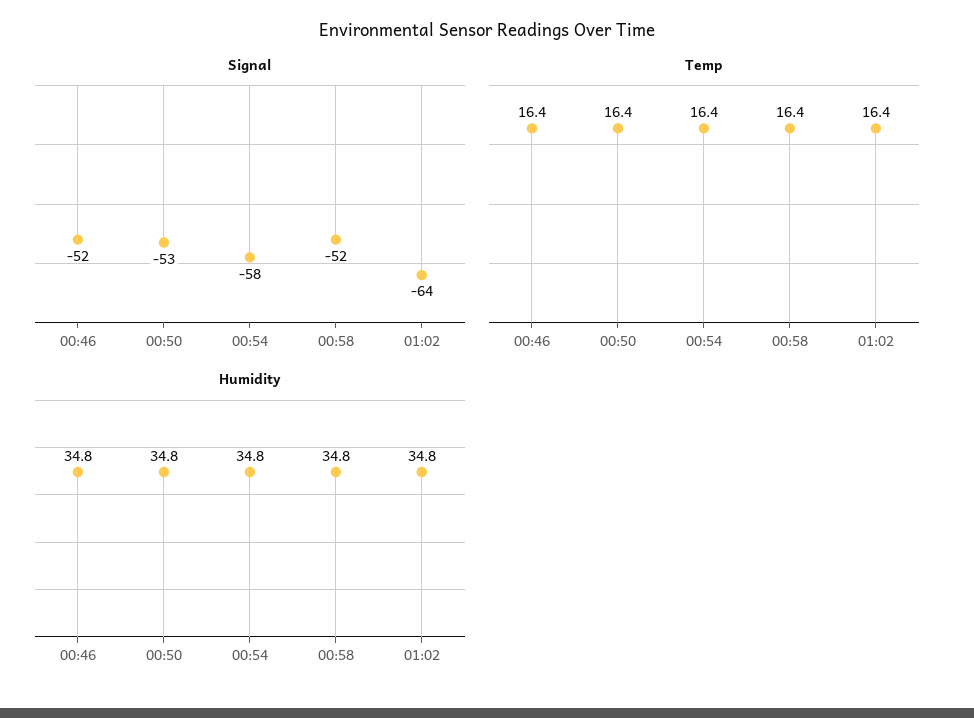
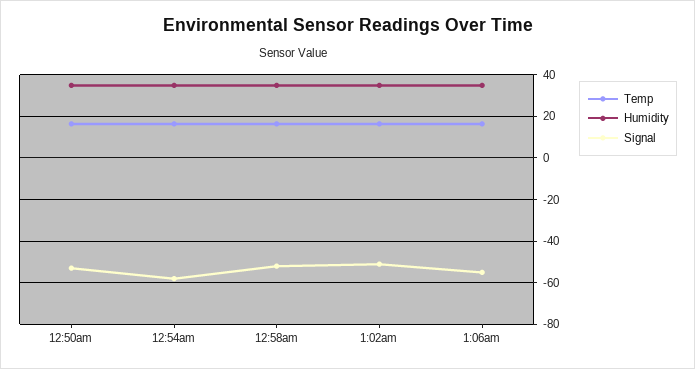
Signal, 00:46: -52 -> none
Signal, 01:02: -64 -> -50
Temp, 00:46: 16.4 -> none
Humidity, 00:46: 34.8 -> none
Temp, 1:06am: none -> 15
Humidity, 1:06am: none -> 35
Signal, 1:06am: none -> -55

